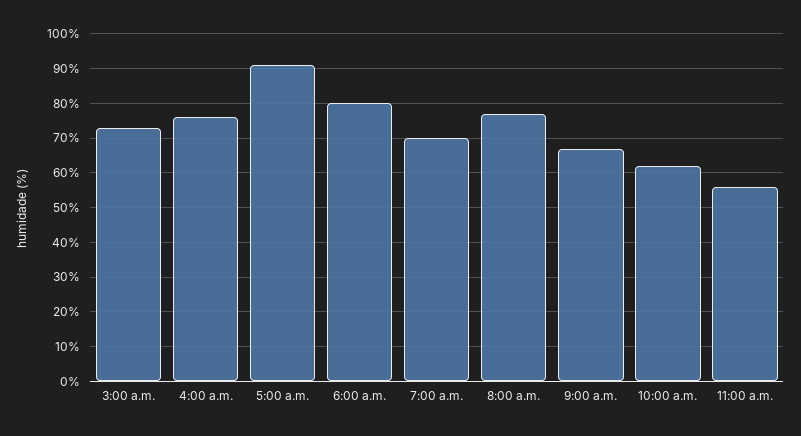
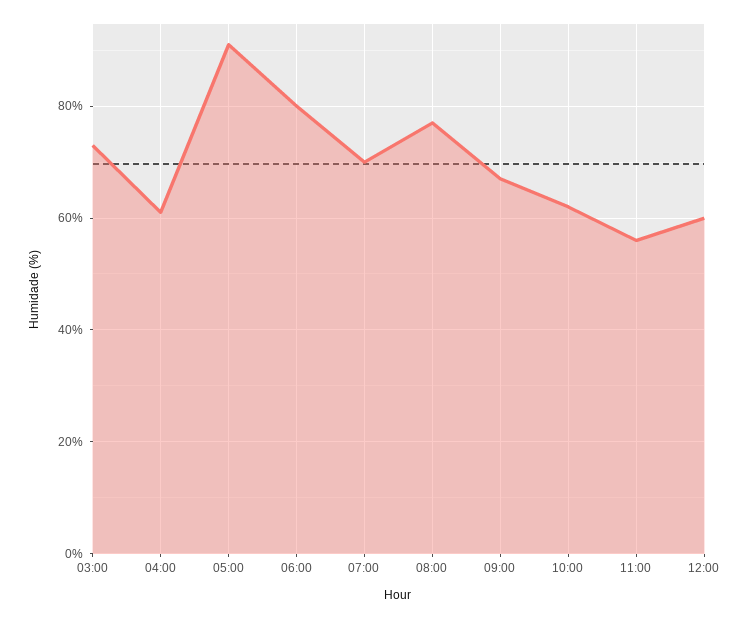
4:00 a.m.: 75 -> 60
12:00: none -> 60

